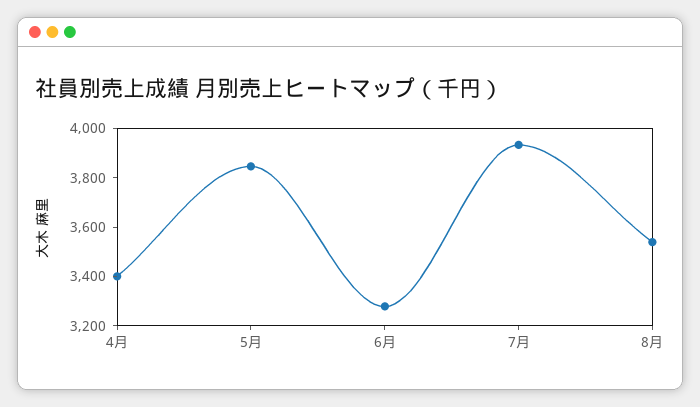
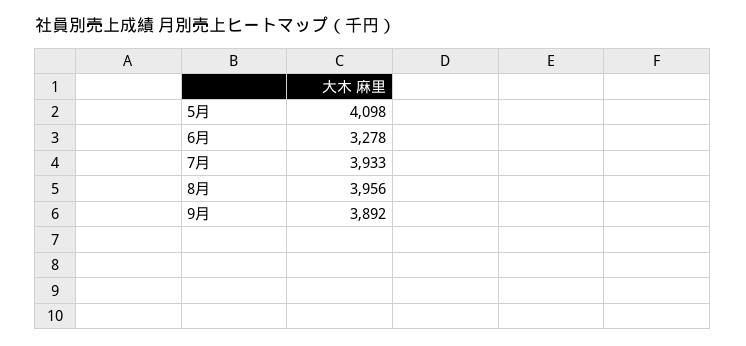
4月: 3400 -> none
5月: 3850 -> 4098
8月: 3550 -> 3956
9月: none -> 3892

